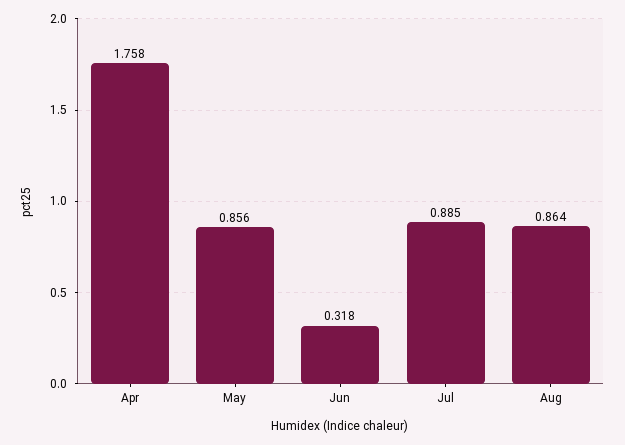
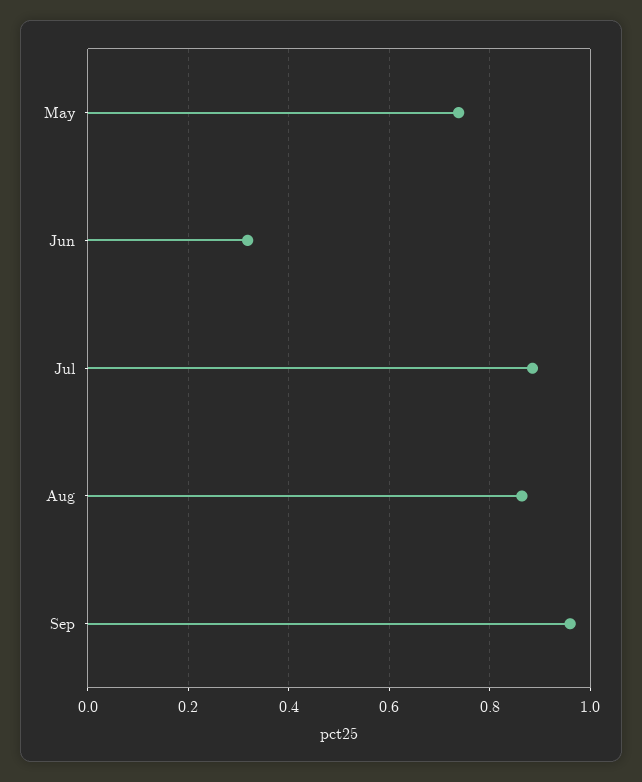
Apr: 1.758 -> none
May: 0.856 -> 0.74
Sep: none -> 0.96

